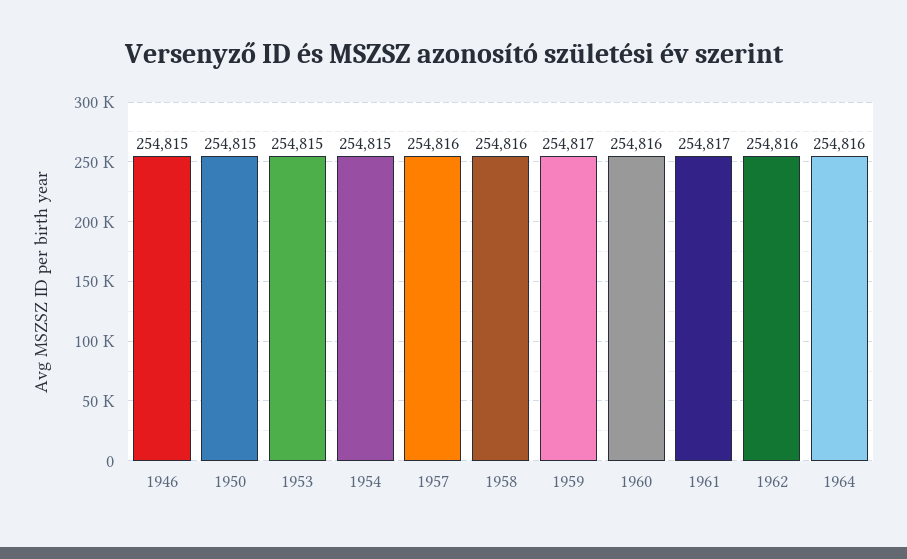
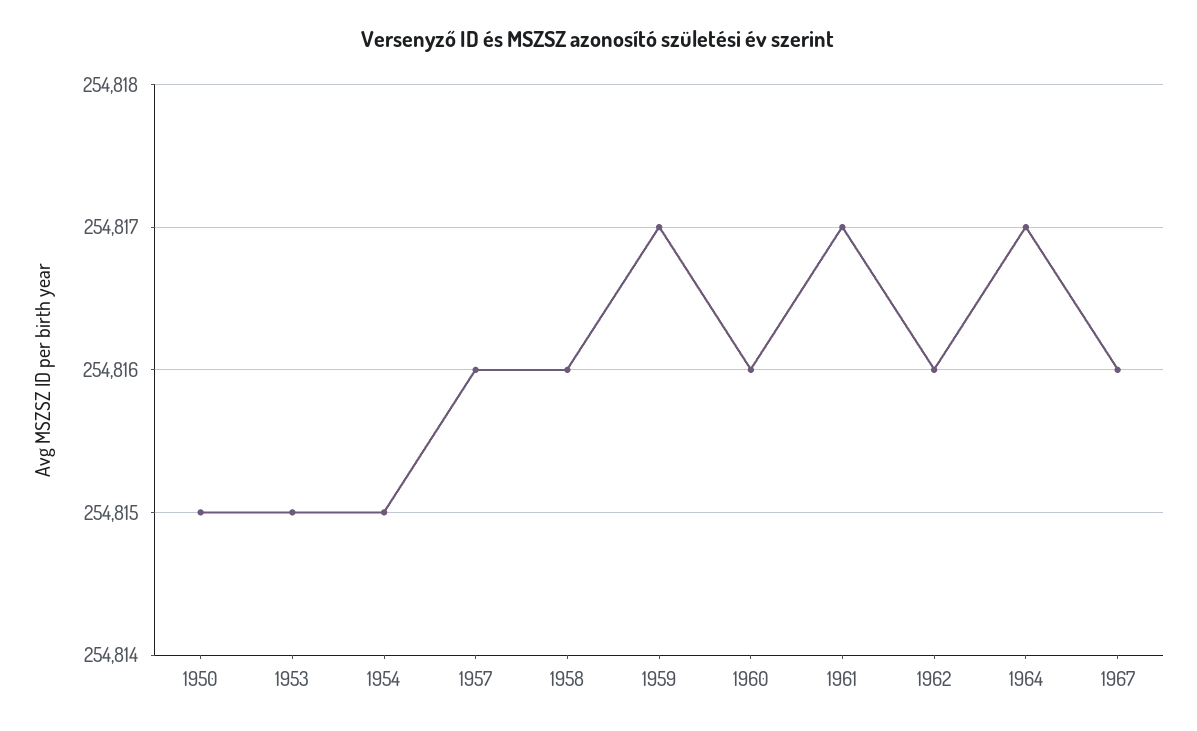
1946: 254815 -> none
1964: 254816 -> 254817
1967: none -> 254816

